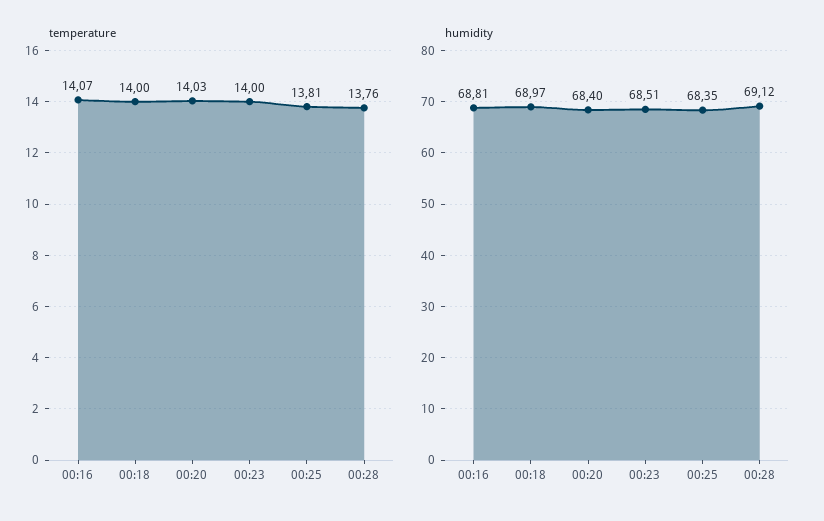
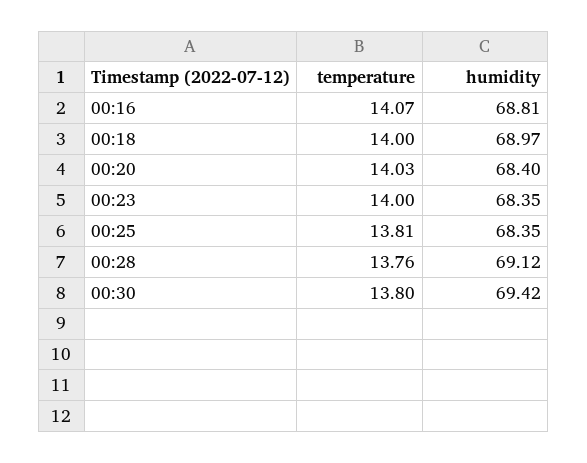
humidity, 00:23: 68.51 -> 68.35
temperature, 00:30: none -> 13.8
humidity, 00:30: none -> 69.42

